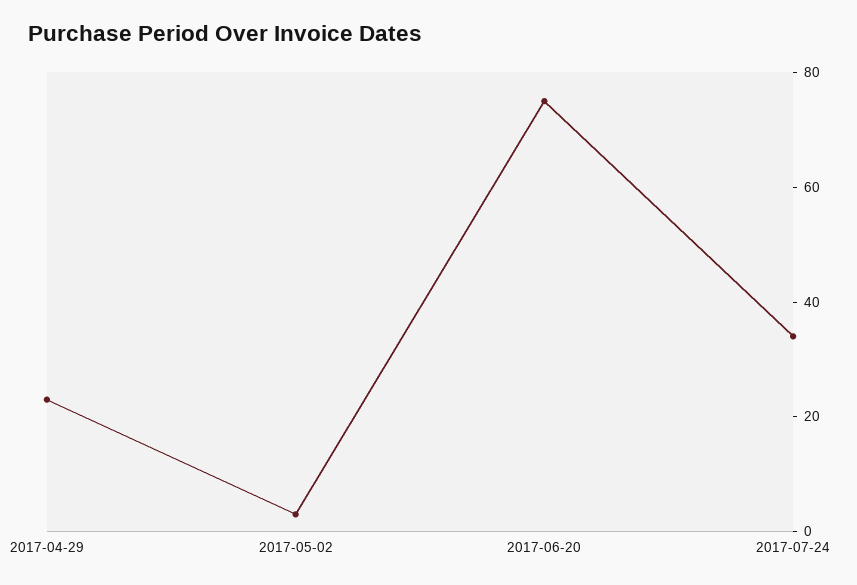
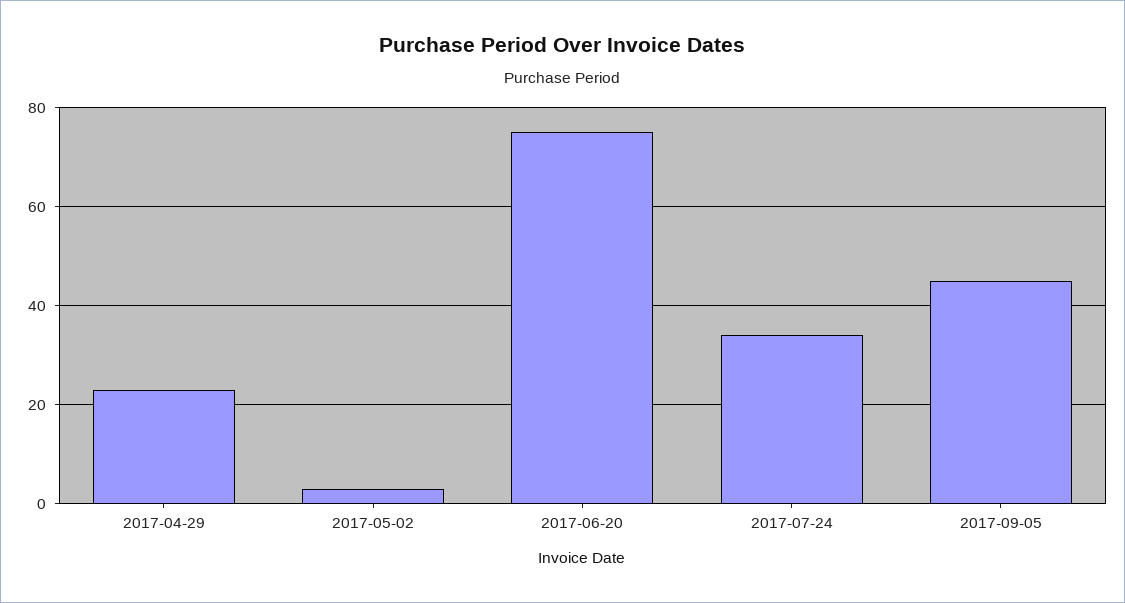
2017-09-05: none -> 45

